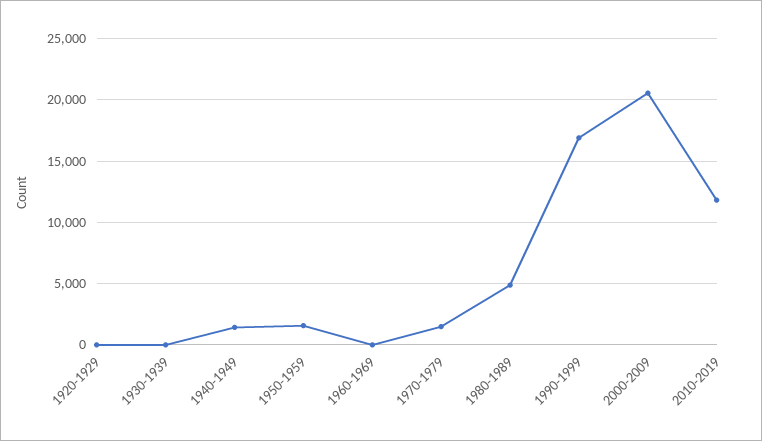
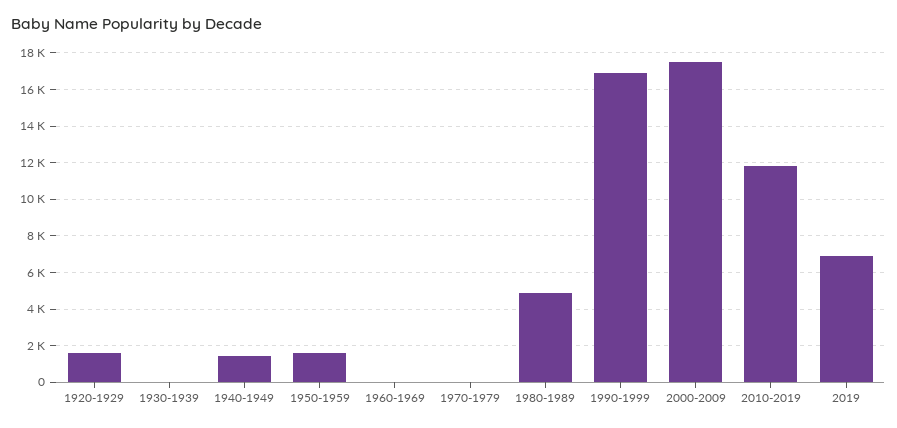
1920-1929: 0 -> 1500
1970-1979: 1500 -> 0
2000-2009: 20500 -> 17500
2019: none -> 7000

